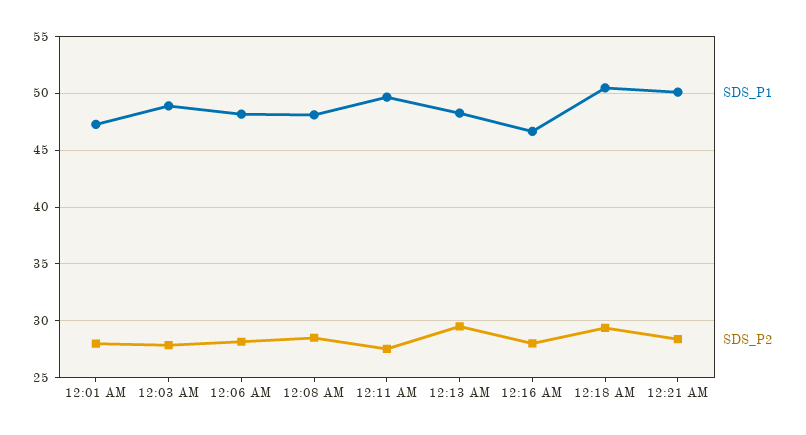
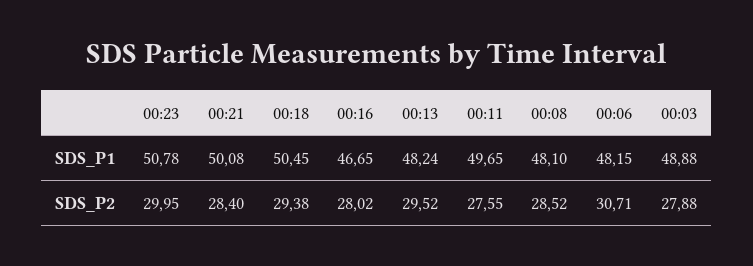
SDS_P1, 12:01 AM: 47 -> none
SDS_P2, 12:01 AM: 28 -> none
SDS_P2, 12:06 AM: 28 -> 30.71
SDS_P1, 00:23: none -> 50.78
SDS_P2, 00:23: none -> 29.95

